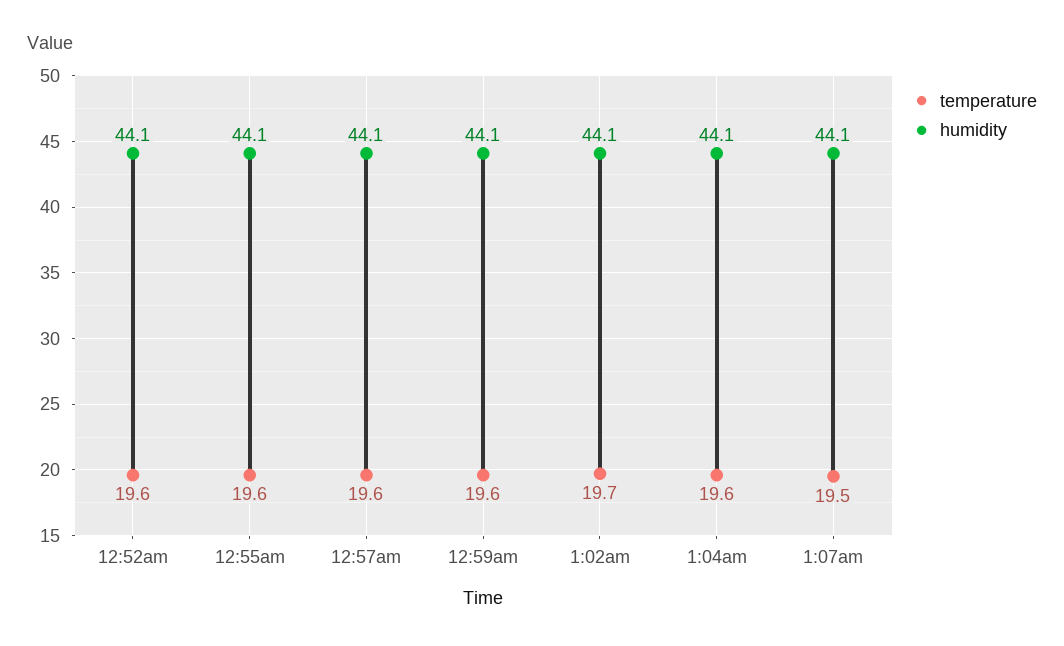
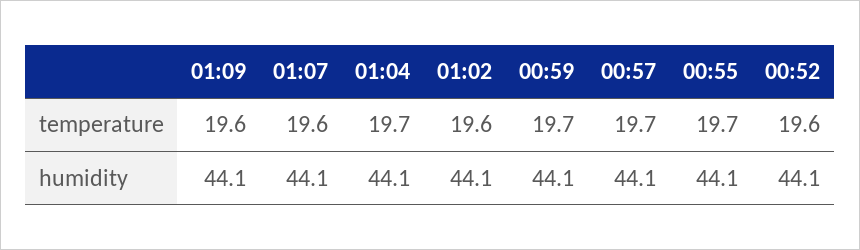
temperature, 12:55am: 19.6 -> 19.7
temperature, 12:57am: 19.6 -> 19.7
temperature, 12:59am: 19.6 -> 19.7
temperature, 1:02am: 19.7 -> 19.6
temperature, 1:04am: 19.6 -> 19.7
temperature, 1:07am: 19.5 -> 19.6
temperature, 01:09: none -> 19.6
humidity, 01:09: none -> 44.1

